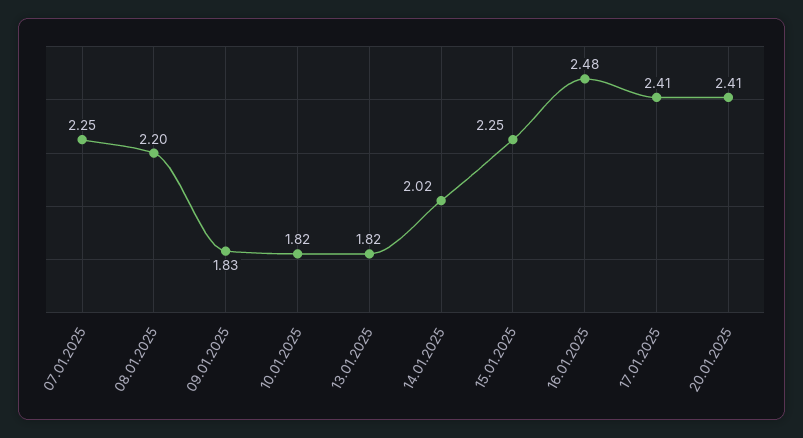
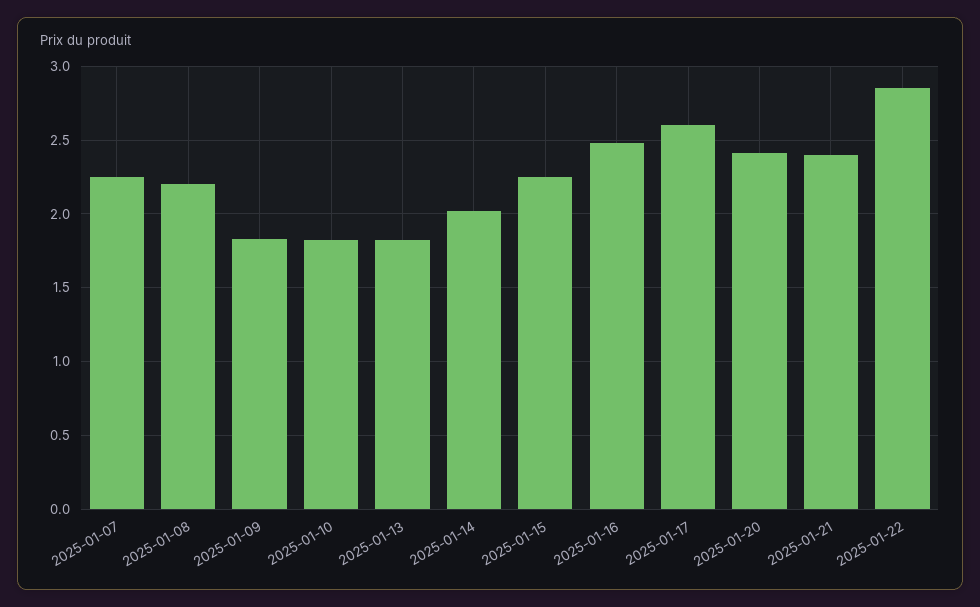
17.01.2025: 2.41 -> 2.6
2025-01-21: none -> 2.4
2025-01-22: none -> 2.85

